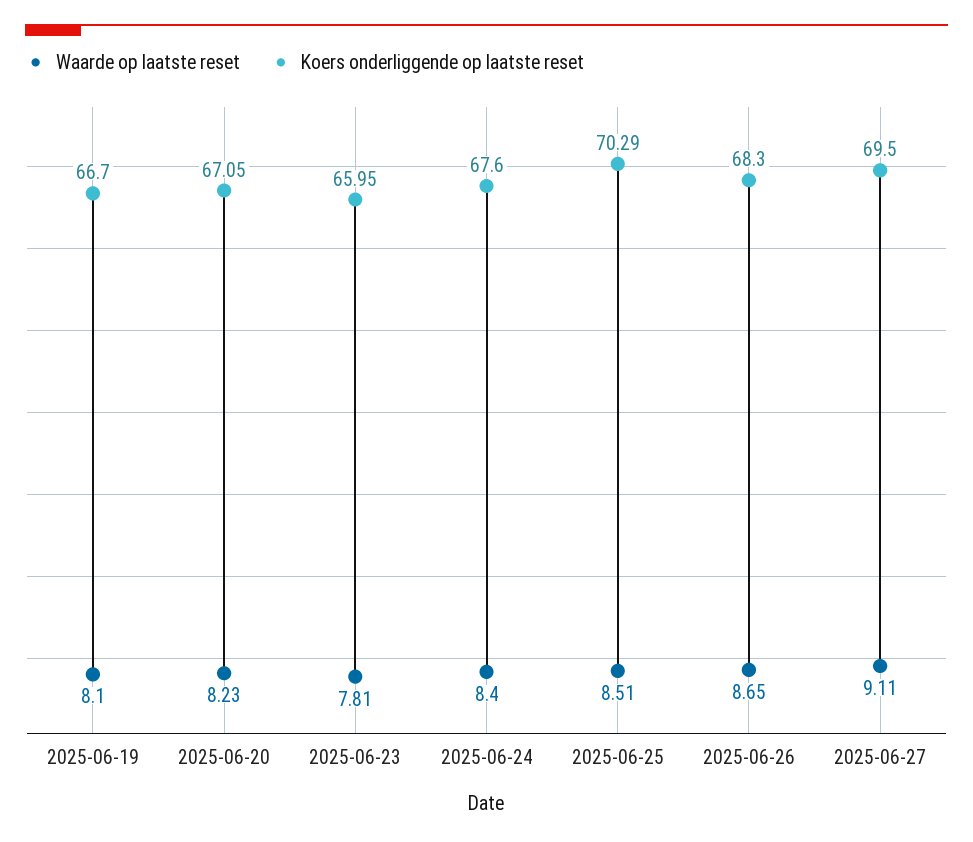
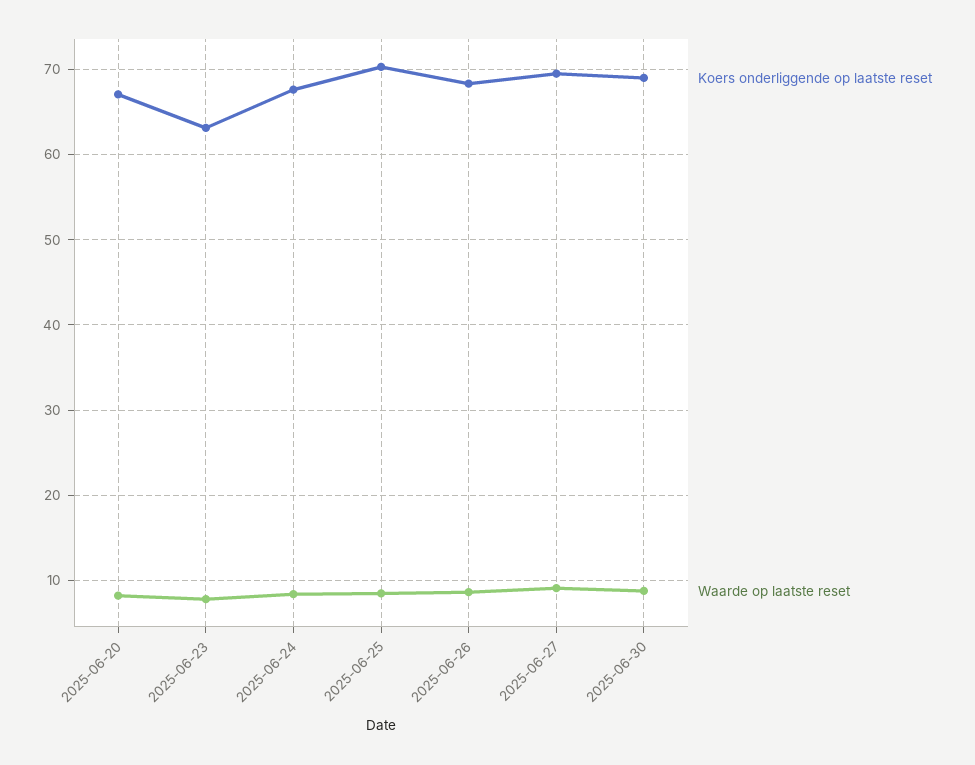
Waarde op laatste reset, 2025-06-19: 8.1 -> none
Koers onderliggende op laatste reset, 2025-06-19: 66.7 -> none
Koers onderliggende op laatste reset, 2025-06-23: 65.95 -> 63
Koers onderliggende op laatste reset, 2025-06-30: none -> 69
Waarde op laatste reset, 2025-06-30: none -> 9

